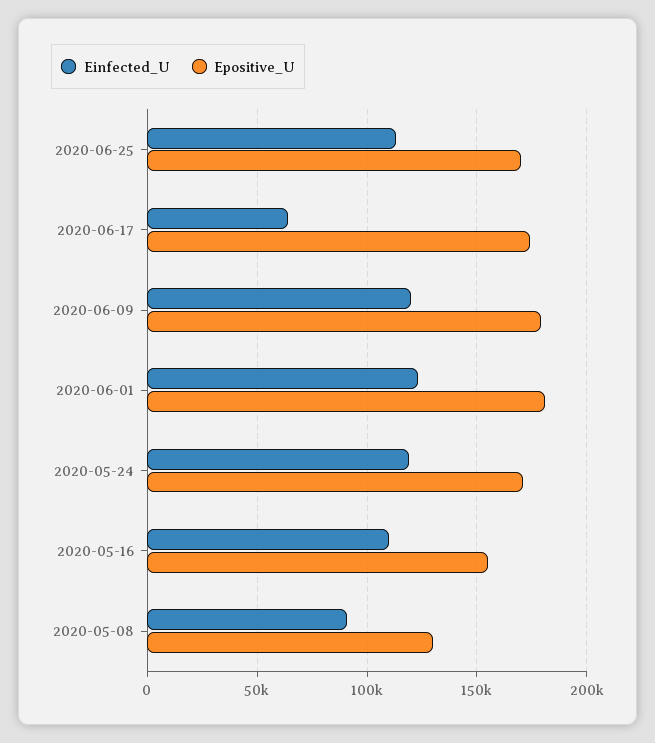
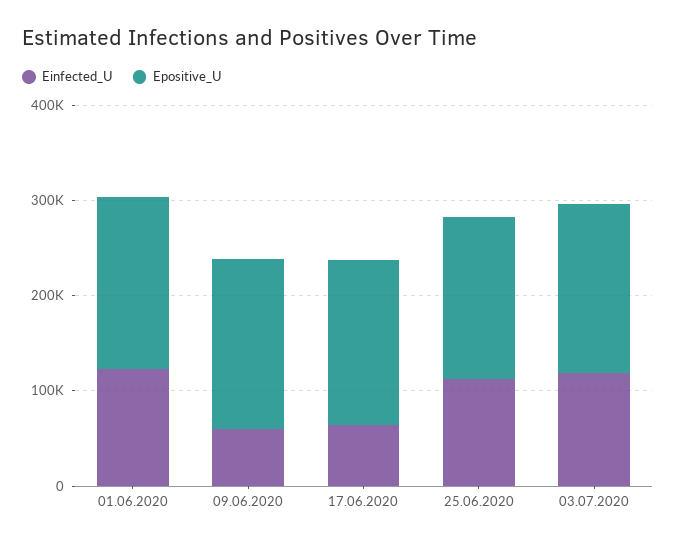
Einfected_U, 2020-06-09: 120000 -> 60000
Einfected_U, 2020-05-24: 120000 -> none
Epositive_U, 2020-05-24: 170000 -> none
Einfected_U, 2020-05-16: 110000 -> none
Epositive_U, 2020-05-16: 155000 -> none
Einfected_U, 2020-05-08: 90000 -> none
Epositive_U, 2020-05-08: 130000 -> none
Einfected_U, 03.07.2020: none -> 120000
Epositive_U, 03.07.2020: none -> 180000

